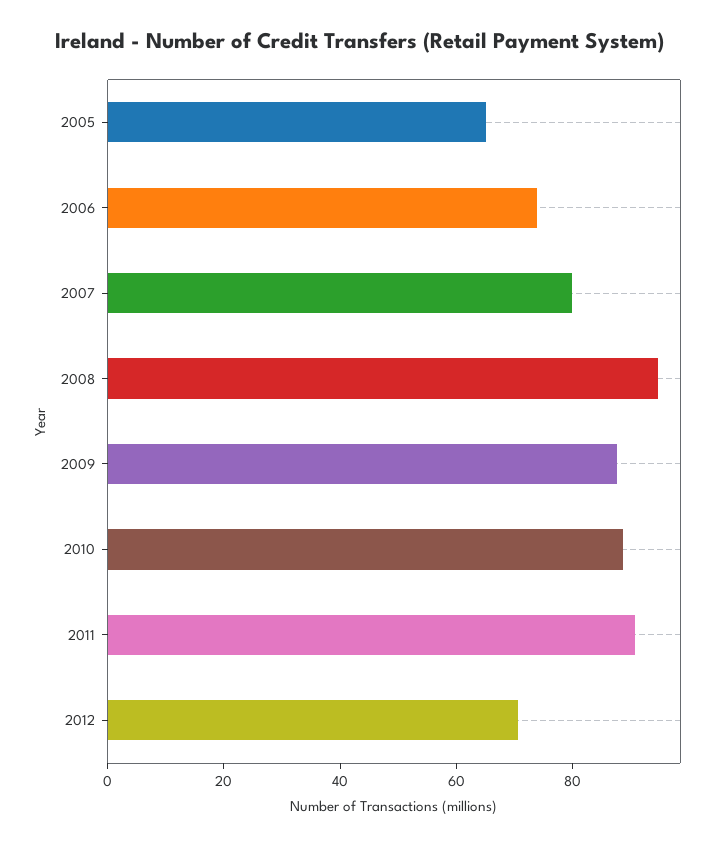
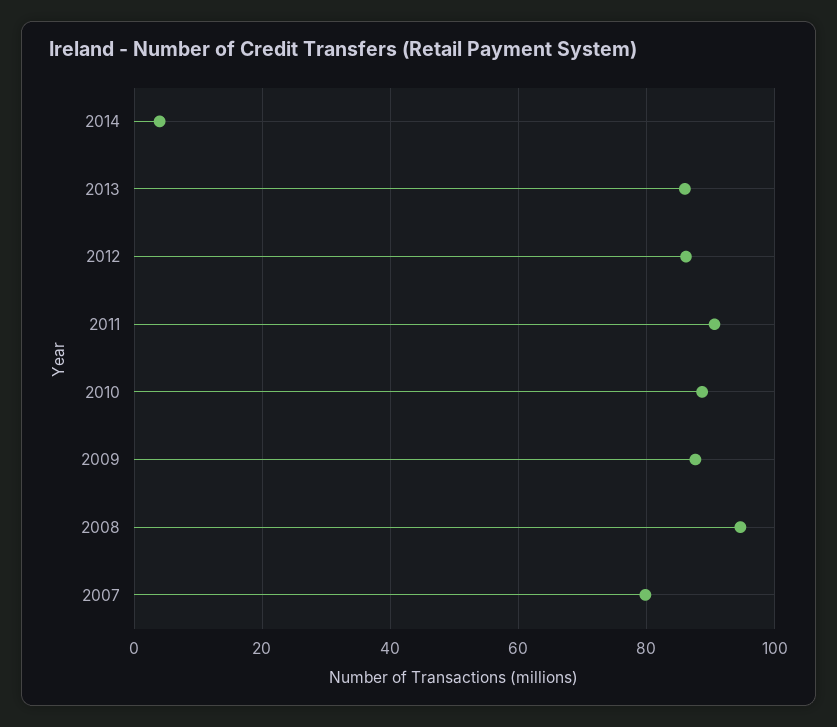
2005: 65 -> none
2006: 75 -> none
2012: 70 -> 86
2014: none -> 4
2013: none -> 86

